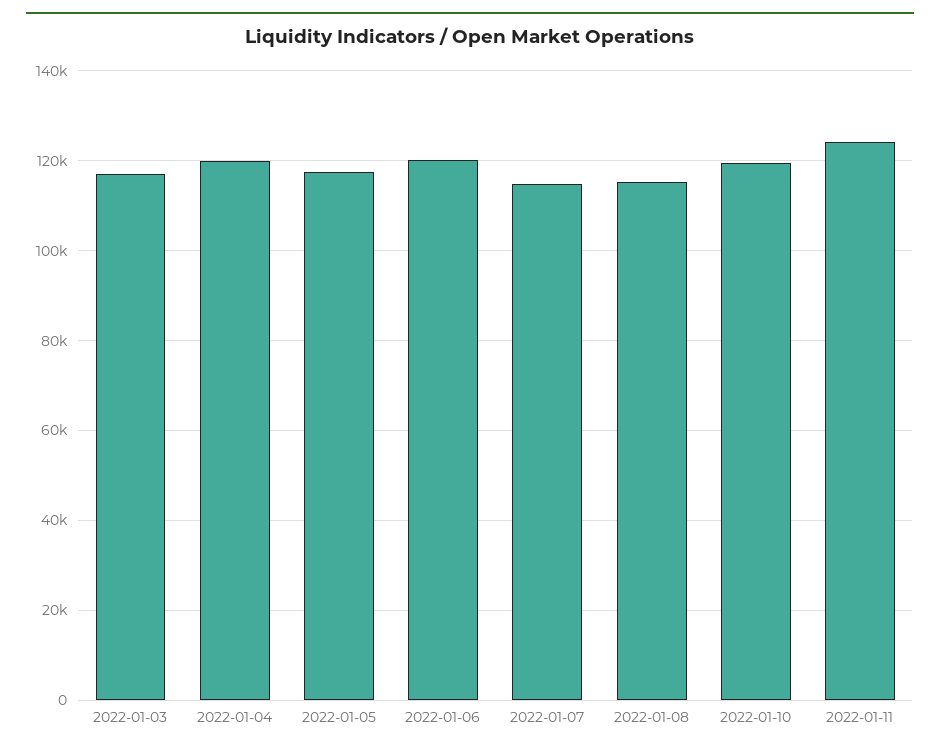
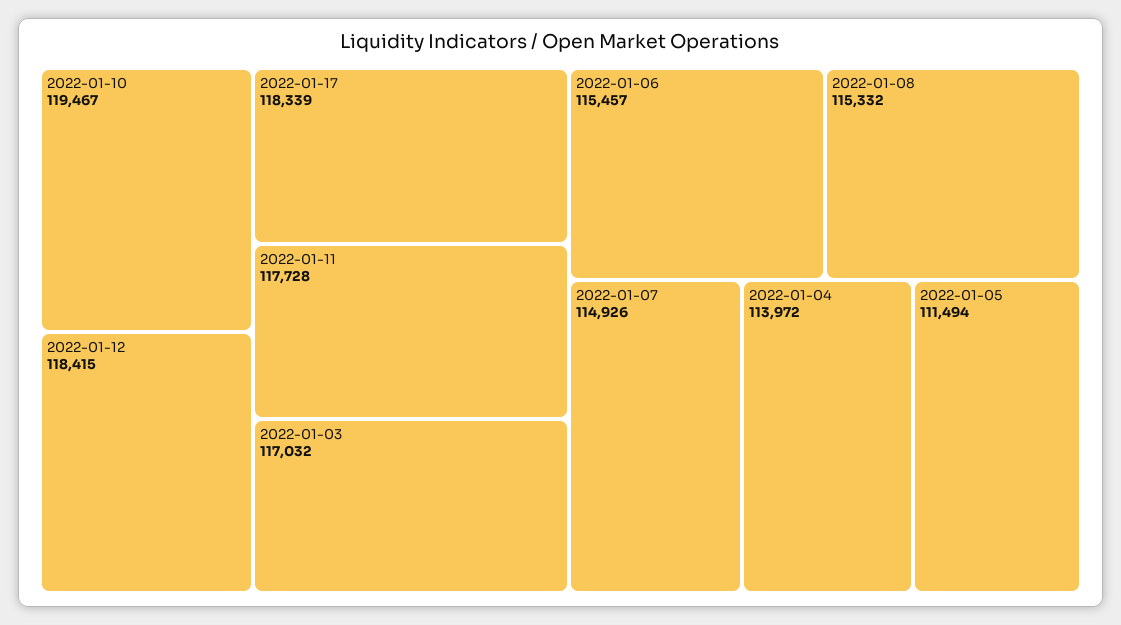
2022-01-04: 120000 -> 113972
2022-01-05: 118000 -> 111494
2022-01-06: 120000 -> 115457
2022-01-11: 124000 -> 117728
2022-01-12: none -> 118415
2022-01-17: none -> 118339

